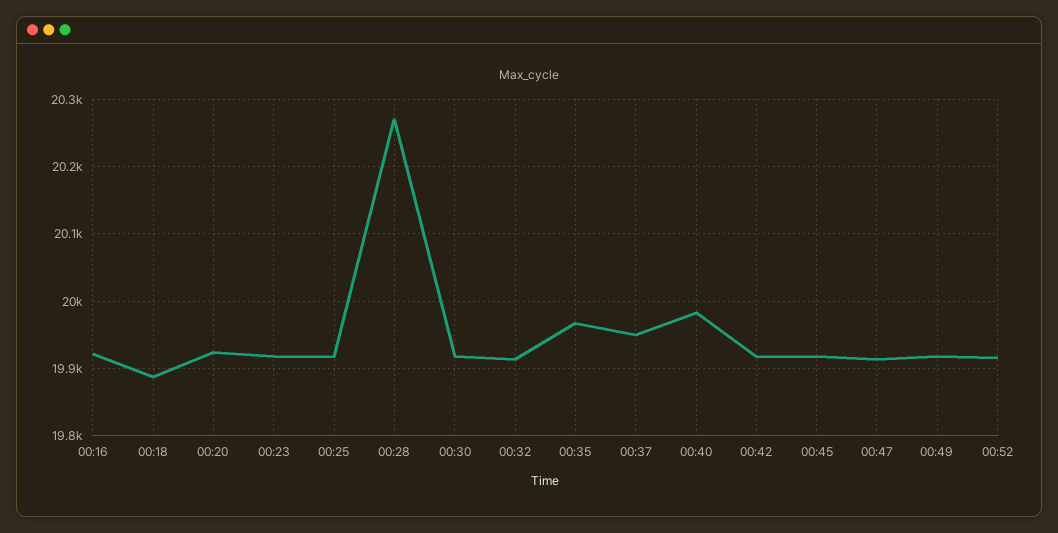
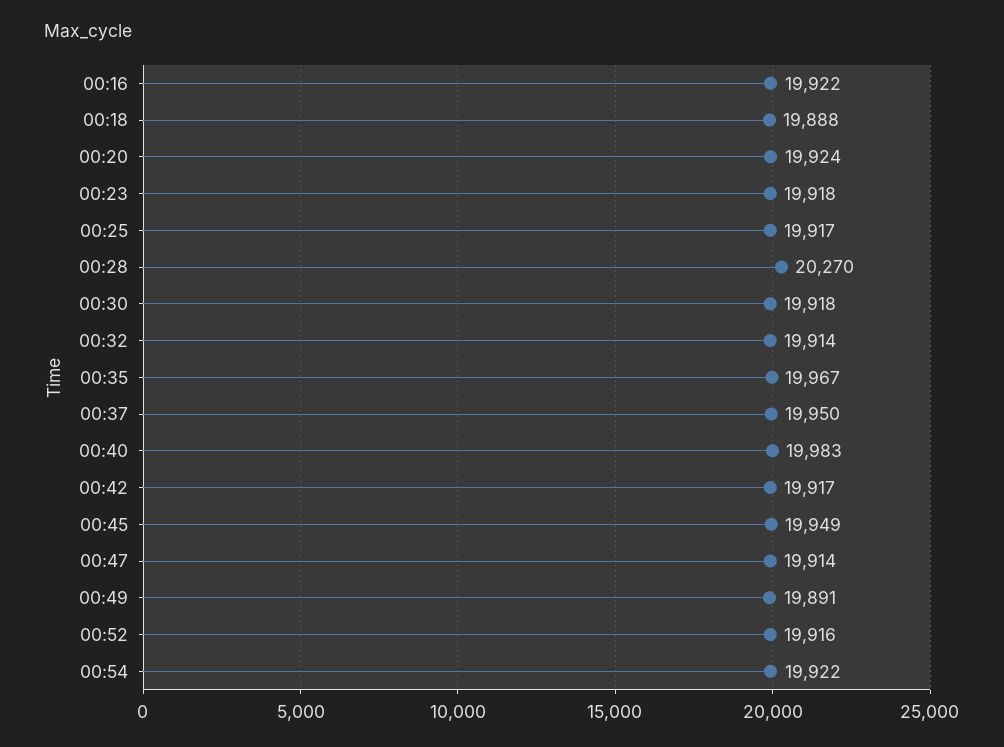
00:45: 19920 -> 19949
00:49: 19920 -> 19891
00:54: none -> 19922

